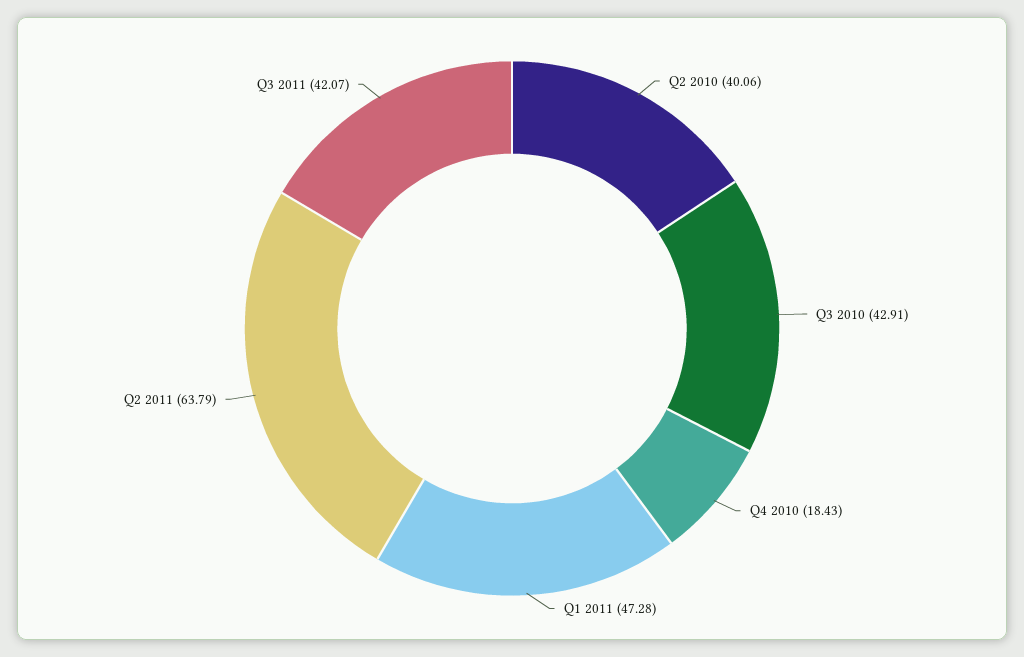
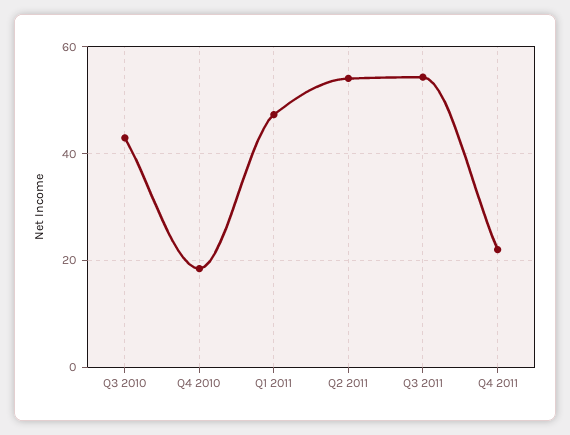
Q2 2010: 40.06 -> none
Q2 2011: 63.79 -> 54
Q3 2011: 42.07 -> 54
Q4 2011: none -> 22

